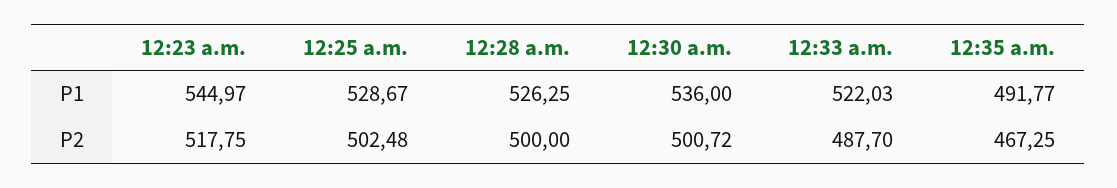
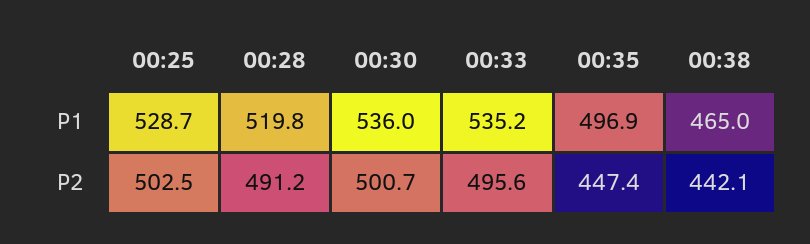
12:23 a.m., P1: 544.97 -> none
12:28 a.m., P1: 526.25 -> 519.8
12:33 a.m., P1: 522.03 -> 535.2
12:35 a.m., P1: 491.77 -> 496.9
12:23 a.m., P2: 517.75 -> none
12:28 a.m., P2: 500 -> 491.2
12:33 a.m., P2: 487.7 -> 495.6
12:35 a.m., P2: 467.25 -> 447.4
00:38, P1: none -> 465
00:38, P2: none -> 442.1

